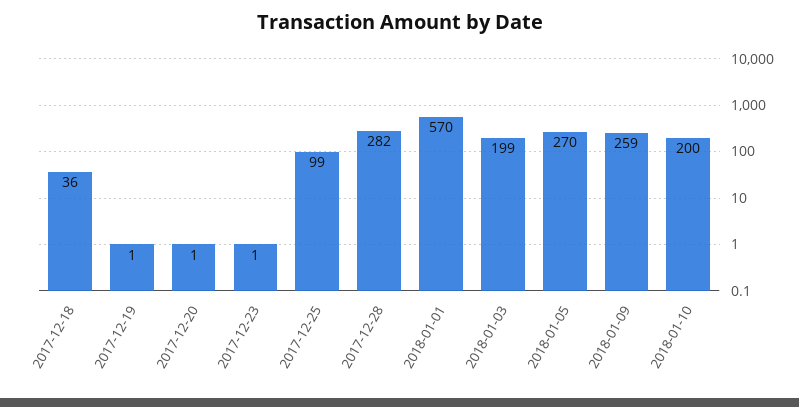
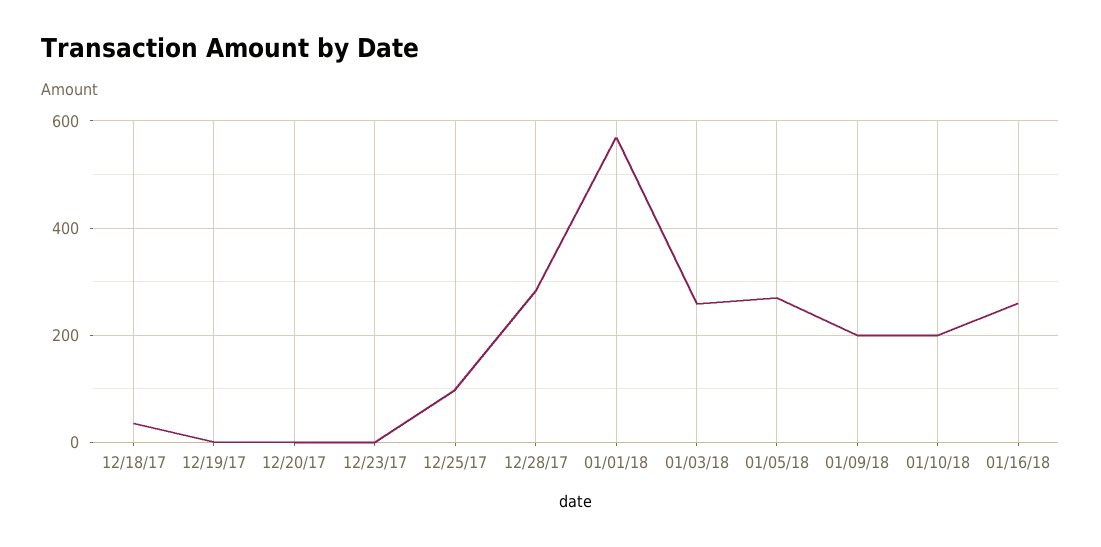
2018-01-03: 199 -> 260
2018-01-09: 259 -> 200
01/16/18: none -> 260

